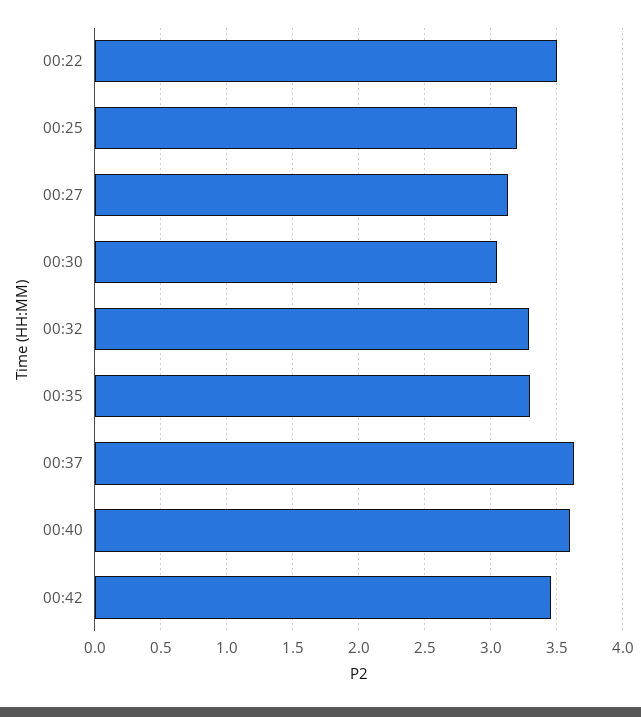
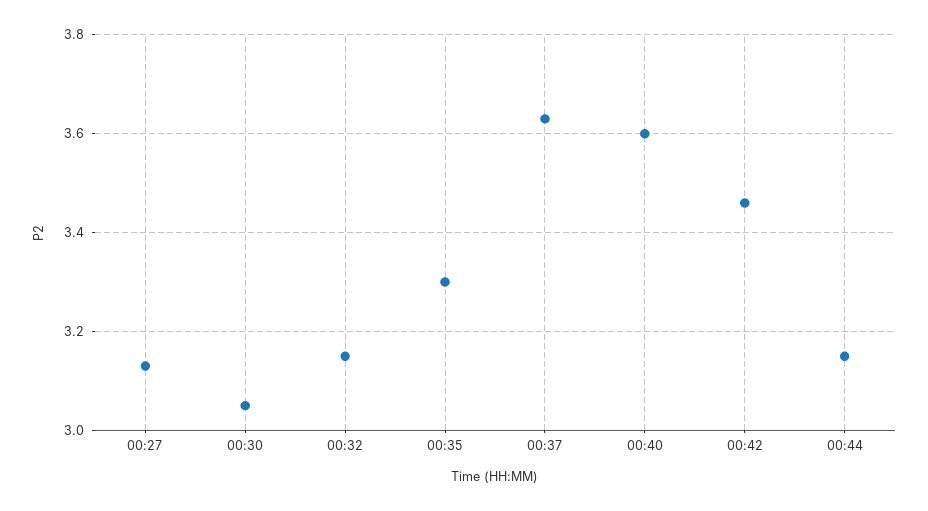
00:22: 3.5 -> none
00:25: 3.2 -> none
00:32: 3.3 -> 3.15
00:44: none -> 3.15

